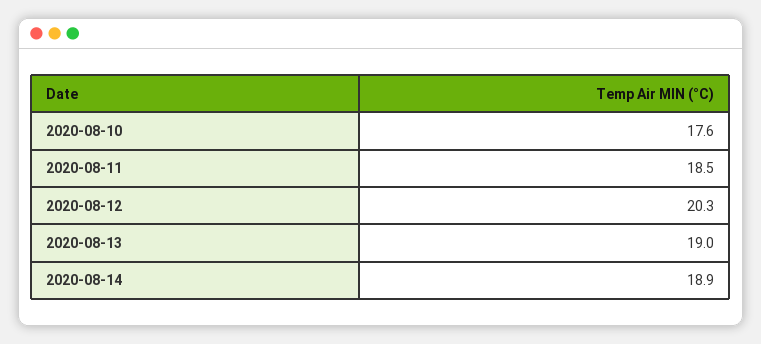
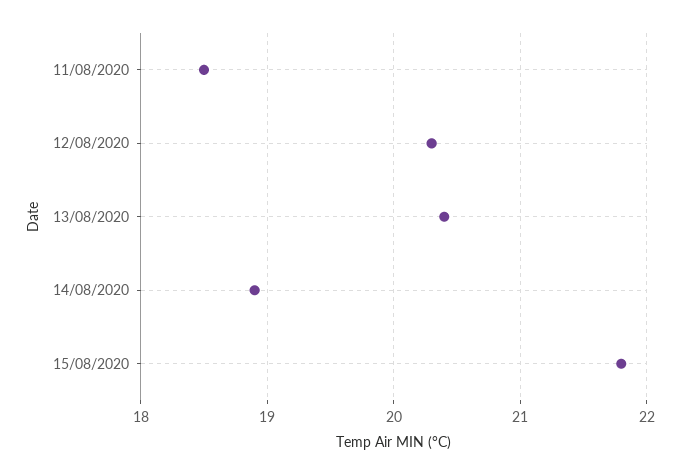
2020-08-10: 17.6 -> none
2020-08-13: 19 -> 20.4
15/08/2020: none -> 21.8

